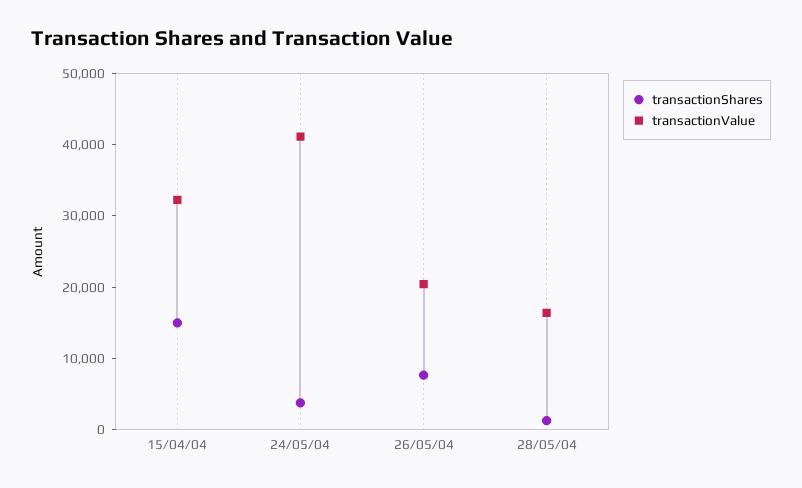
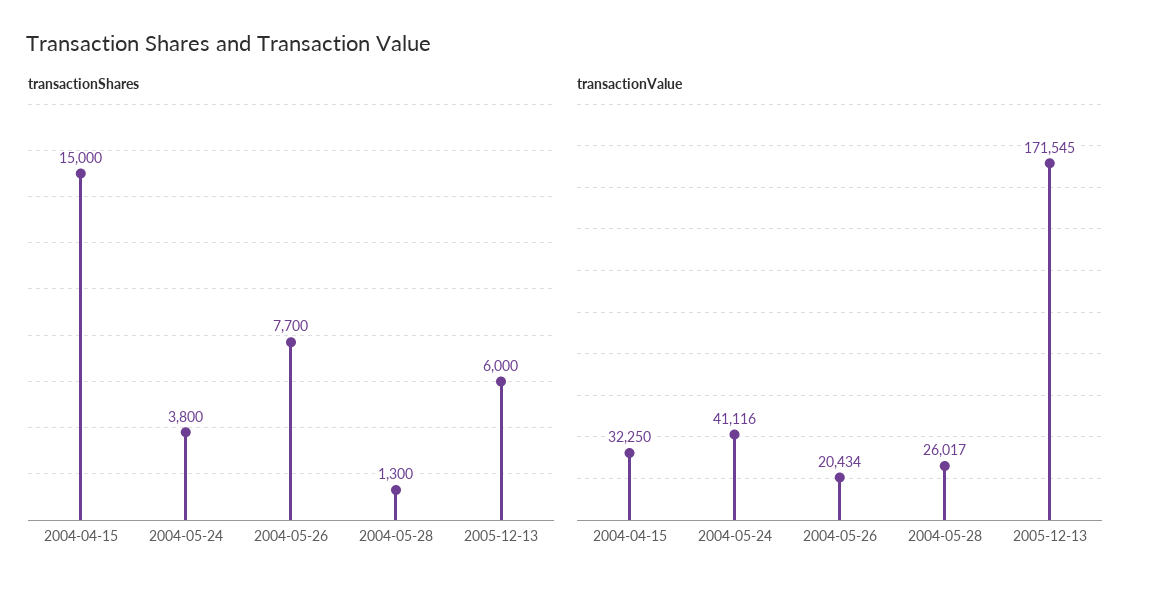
transactionValue, 28/05/04: 16000 -> 26017
transactionShares, 2005-12-13: none -> 6000
transactionValue, 2005-12-13: none -> 171545

